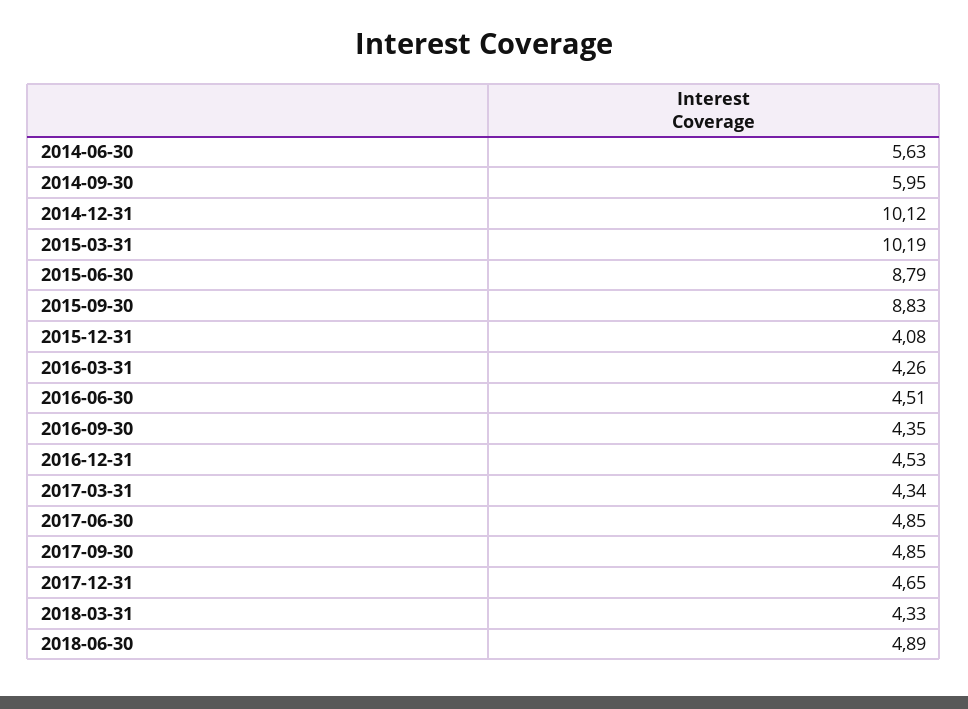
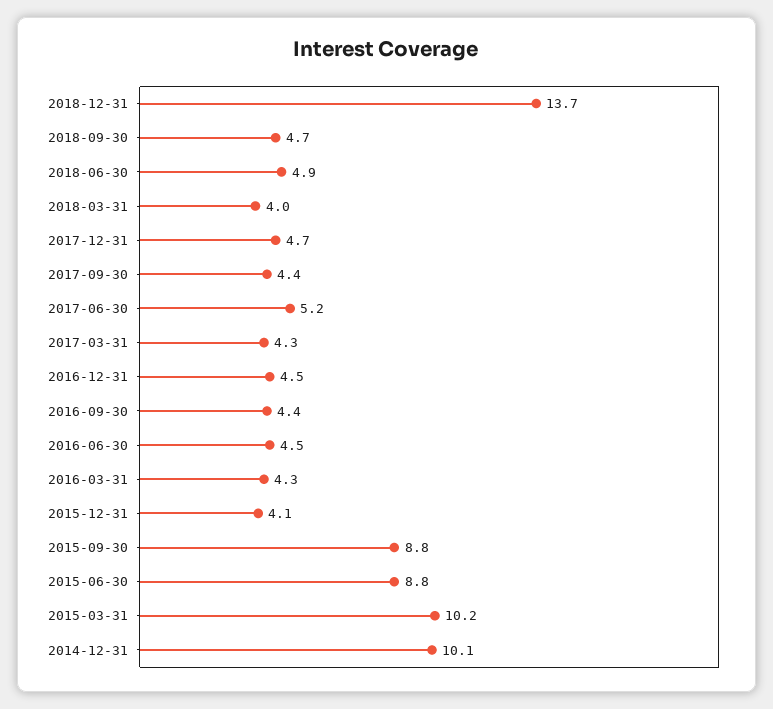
2014-06-30: 5.63 -> none
2014-09-30: 5.95 -> none
2017-06-30: 4.85 -> 5.2
2017-09-30: 4.85 -> 4.4
2018-03-31: 4.33 -> 4
2018-12-31: none -> 13.7
2018-09-30: none -> 4.7

